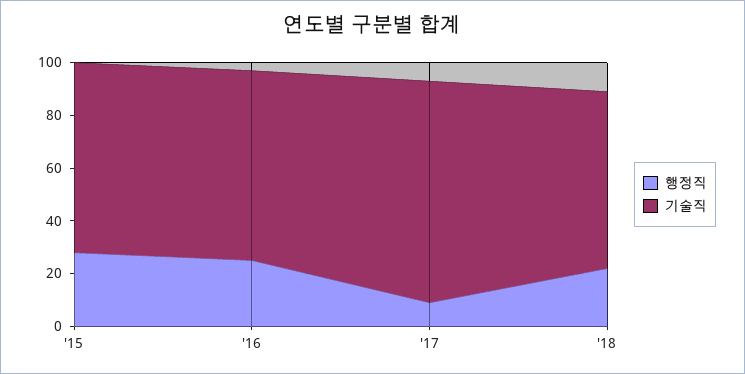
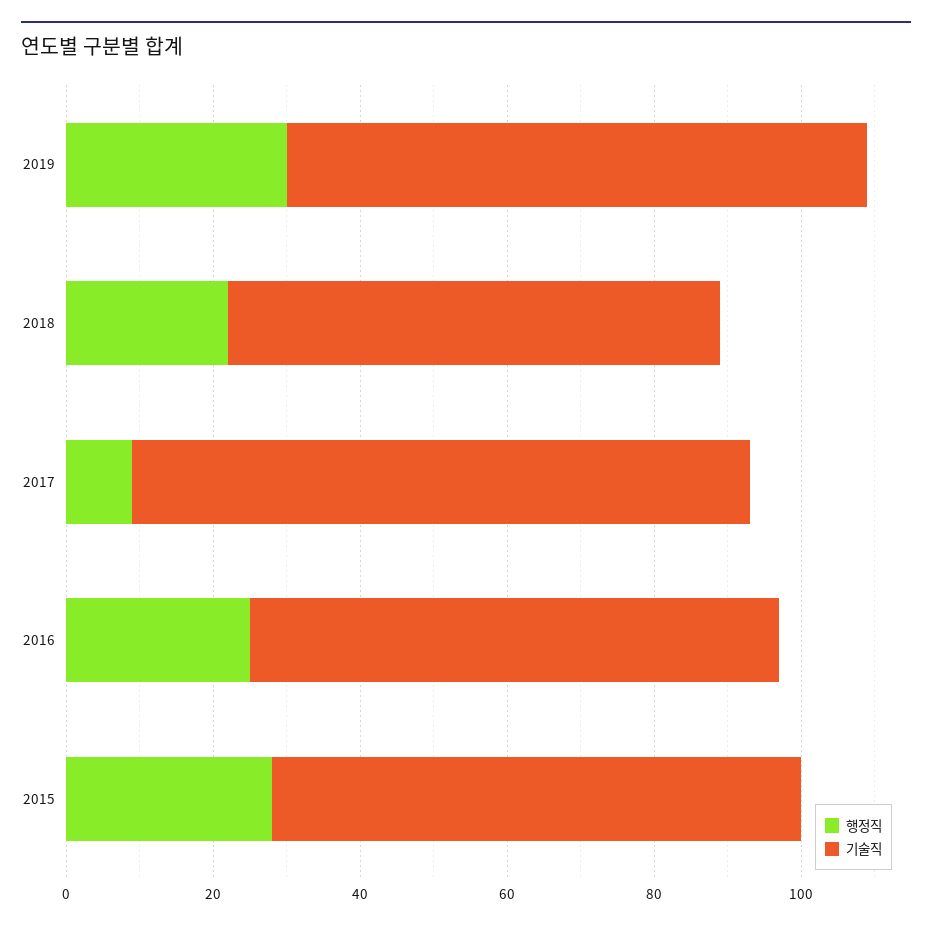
행정직, 2019: none -> 30
기술직, 2019: none -> 80

